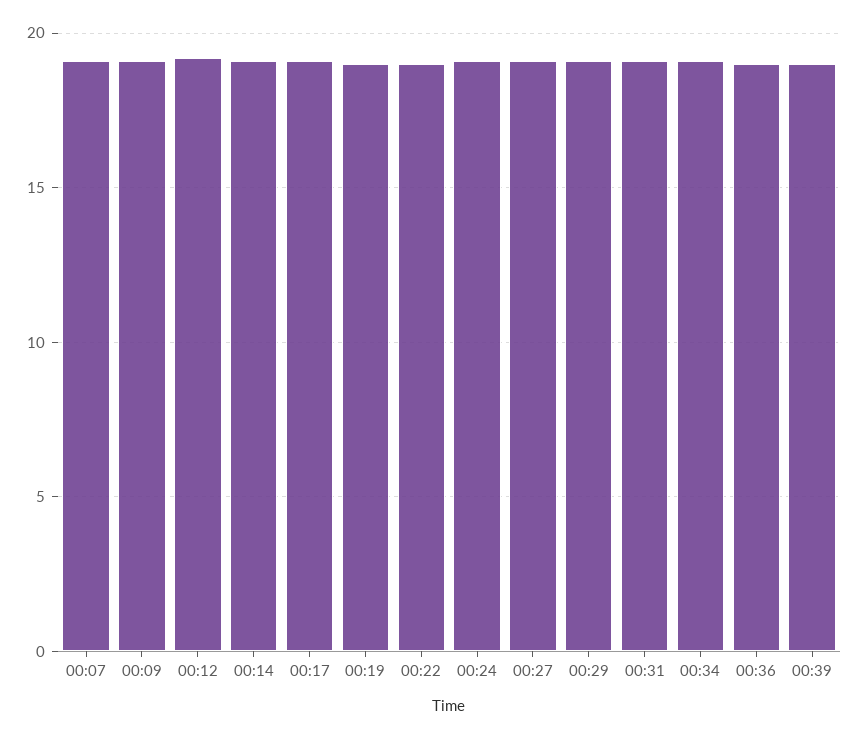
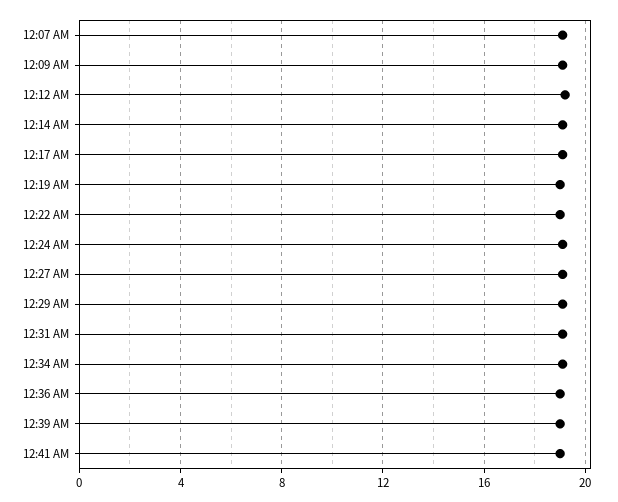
12:41 AM: none -> 19

